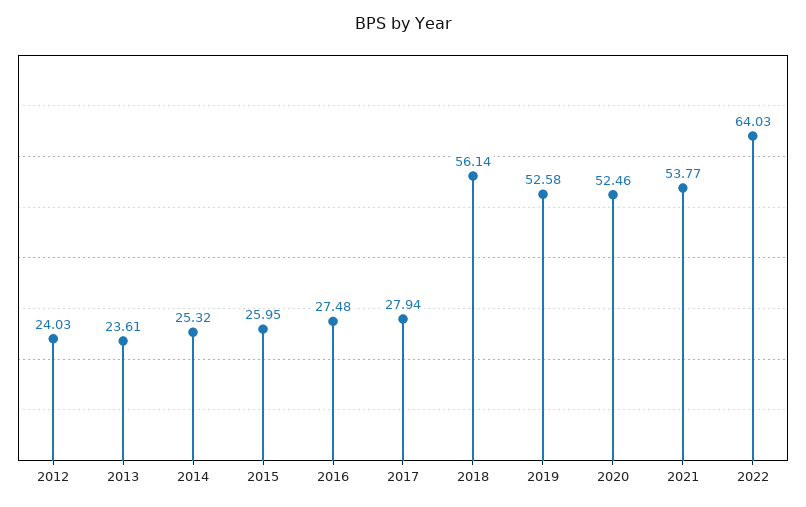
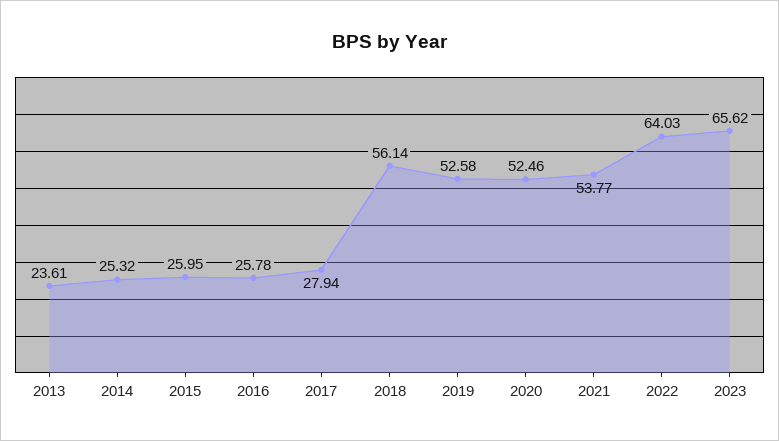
2012: 24.03 -> none
2016: 27.48 -> 25.78
2023: none -> 65.62

